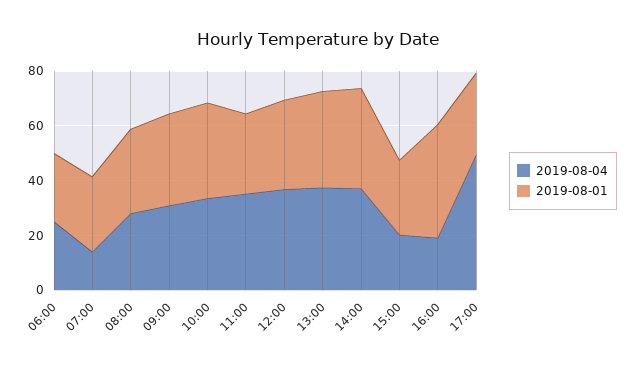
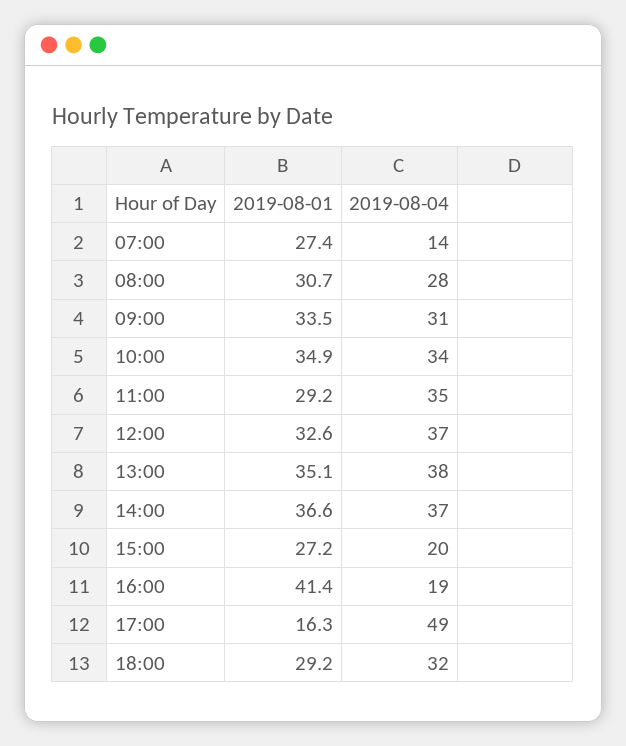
2019-08-04, 06:00: 25 -> none
2019-08-01, 06:00: 25 -> none
2019-08-01, 17:00: 30 -> 16.3
2019-08-01, 18:00: none -> 29.2
2019-08-04, 18:00: none -> 32

